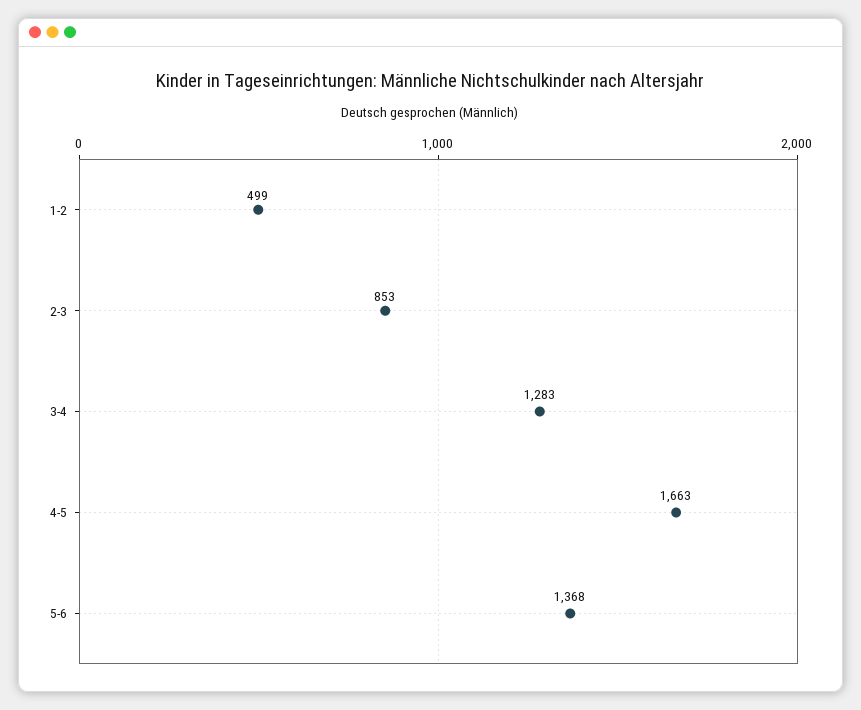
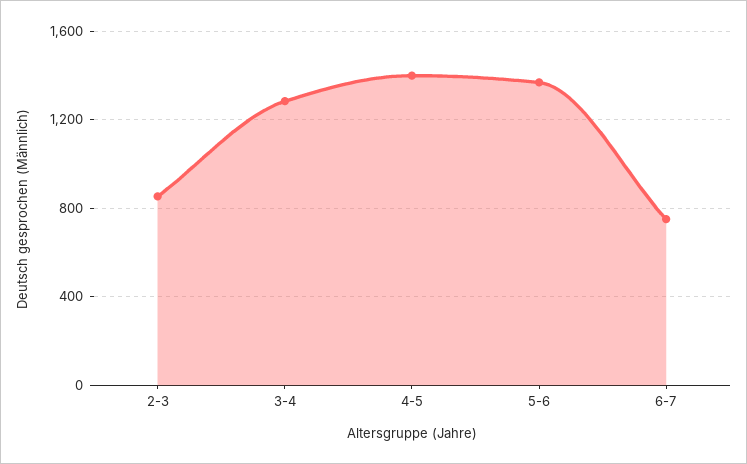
1-2: 499 -> none
4-5: 1663 -> 1400
6-7: none -> 750

